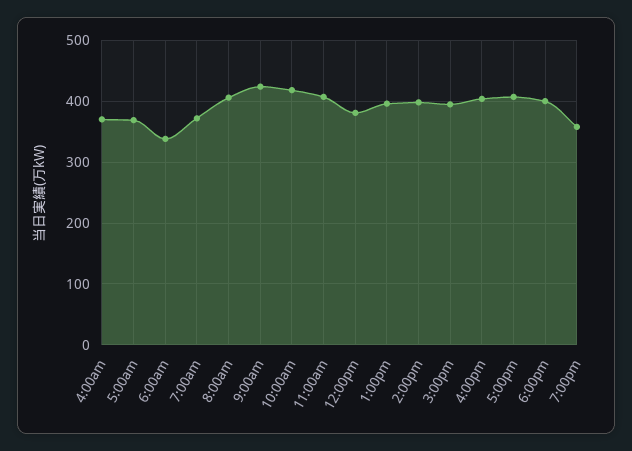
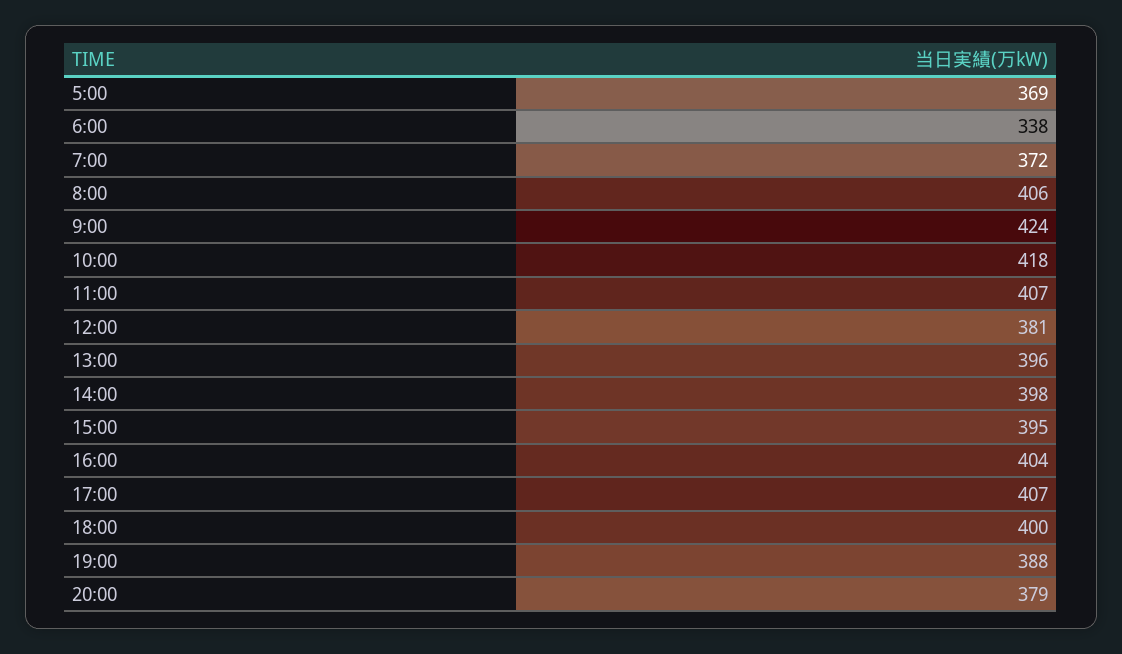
4:00am: 370 -> none
7:00pm: 360 -> 388
20:00: none -> 379

